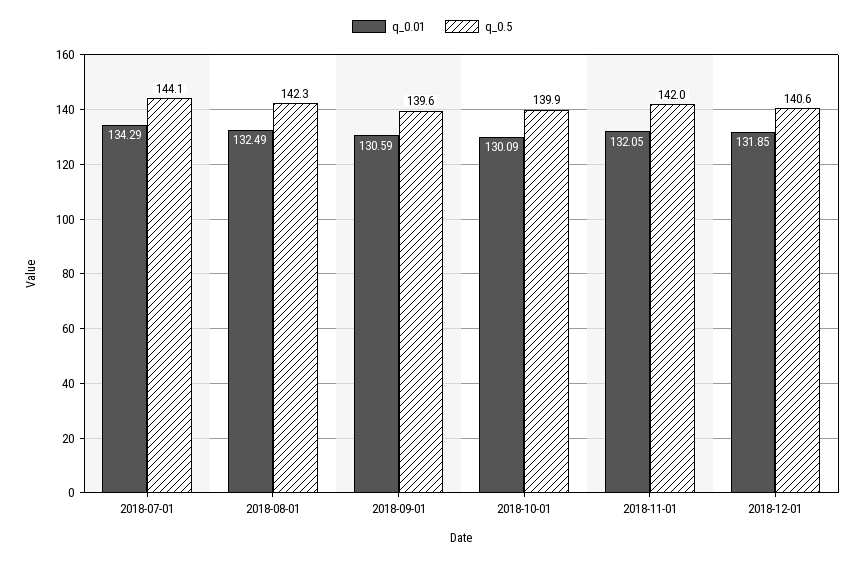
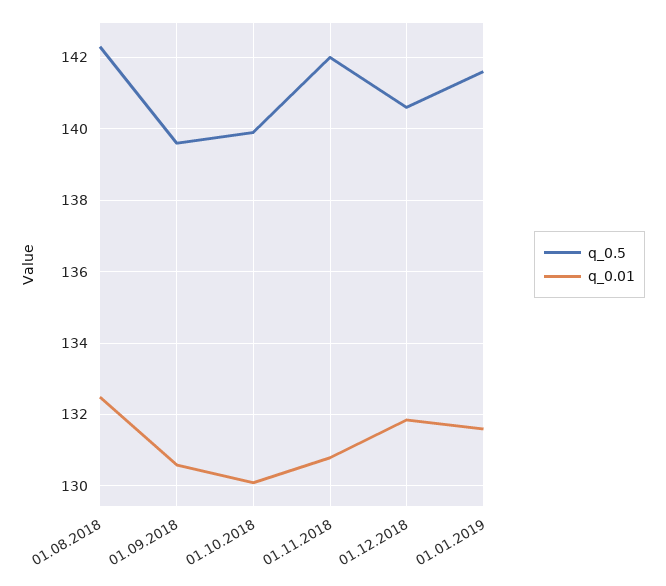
q_0.01, 2018-07-01: 134.29 -> none
q_0.5, 2018-07-01: 144.1 -> none
q_0.01, 2018-11-01: 132.05 -> 130.8
q_0.5, 01.01.2019: none -> 141.6
q_0.01, 01.01.2019: none -> 131.6

